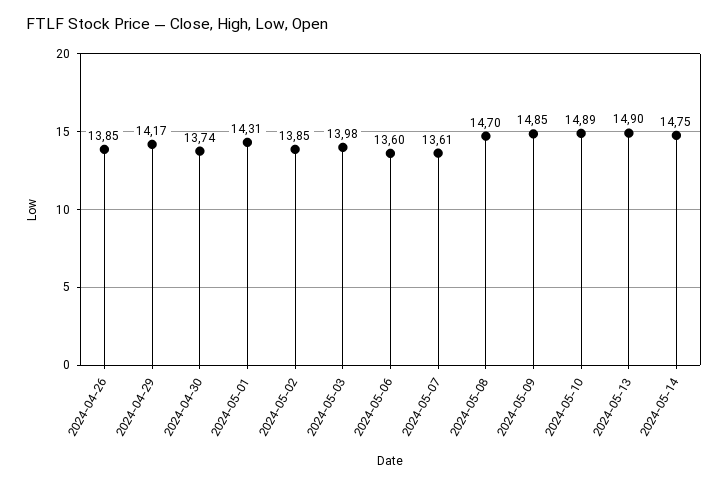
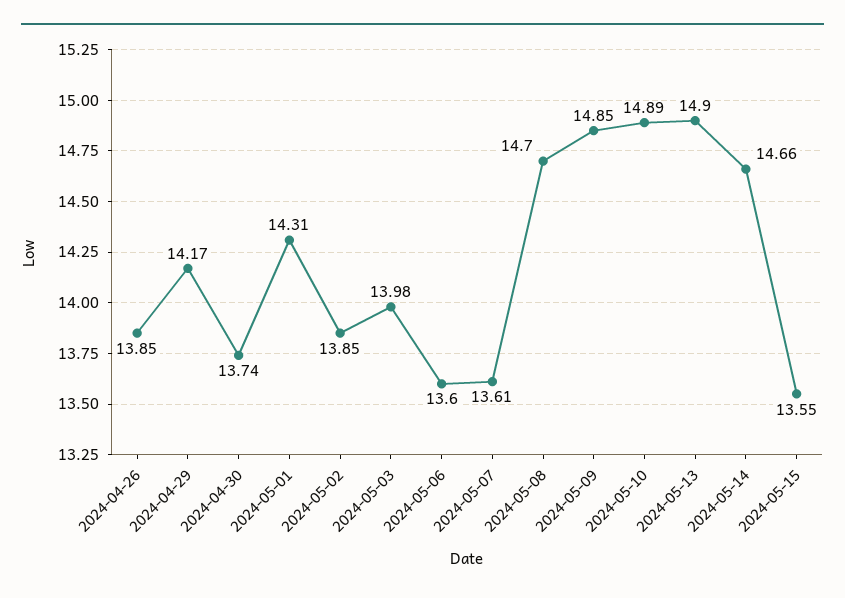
2024-05-14: 14.75 -> 14.66
2024-05-15: none -> 13.55

